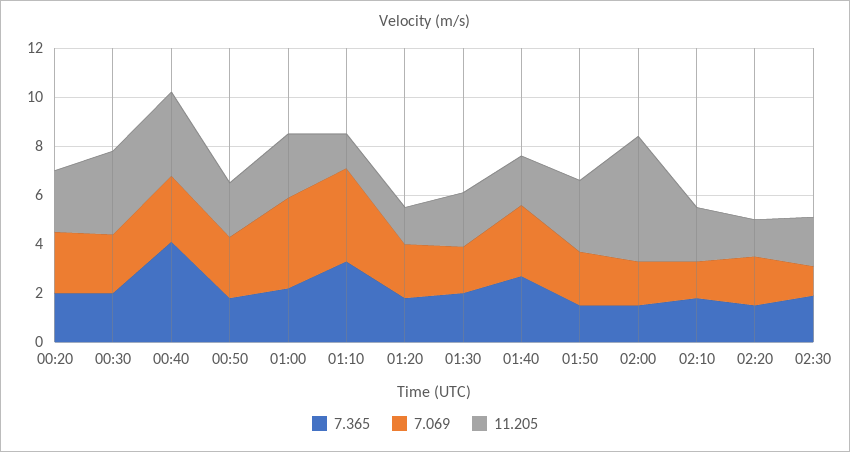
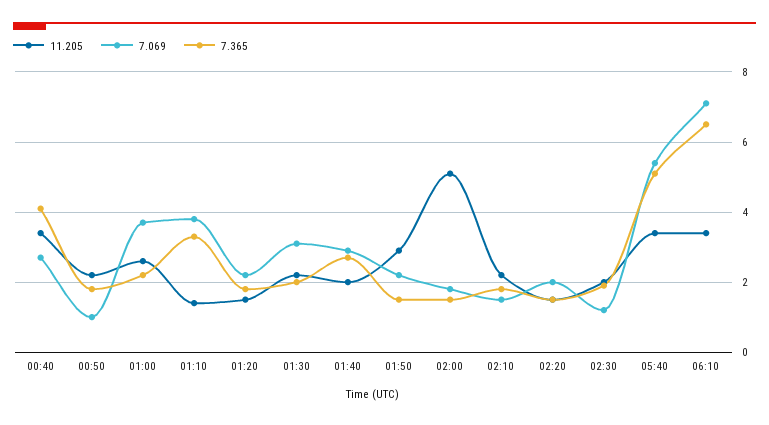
7.365, 00:20: 2 -> none
7.069, 00:20: 2.5 -> none
11.205, 00:20: 2.5 -> none
7.365, 00:30: 2 -> none
7.069, 00:30: 2.5 -> none
11.205, 00:30: 3.5 -> none
7.069, 00:50: 2.5 -> 1
7.069, 01:30: 2 -> 3
11.205, 05:40: none -> 3.5
7.069, 05:40: none -> 5.5
7.365, 05:40: none -> 5
11.205, 06:10: none -> 3.5
7.069, 06:10: none -> 7
7.365, 06:10: none -> 6.5

